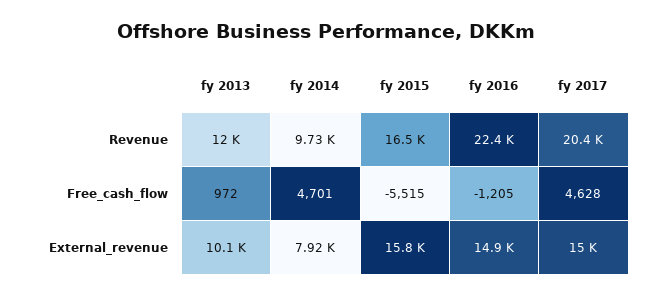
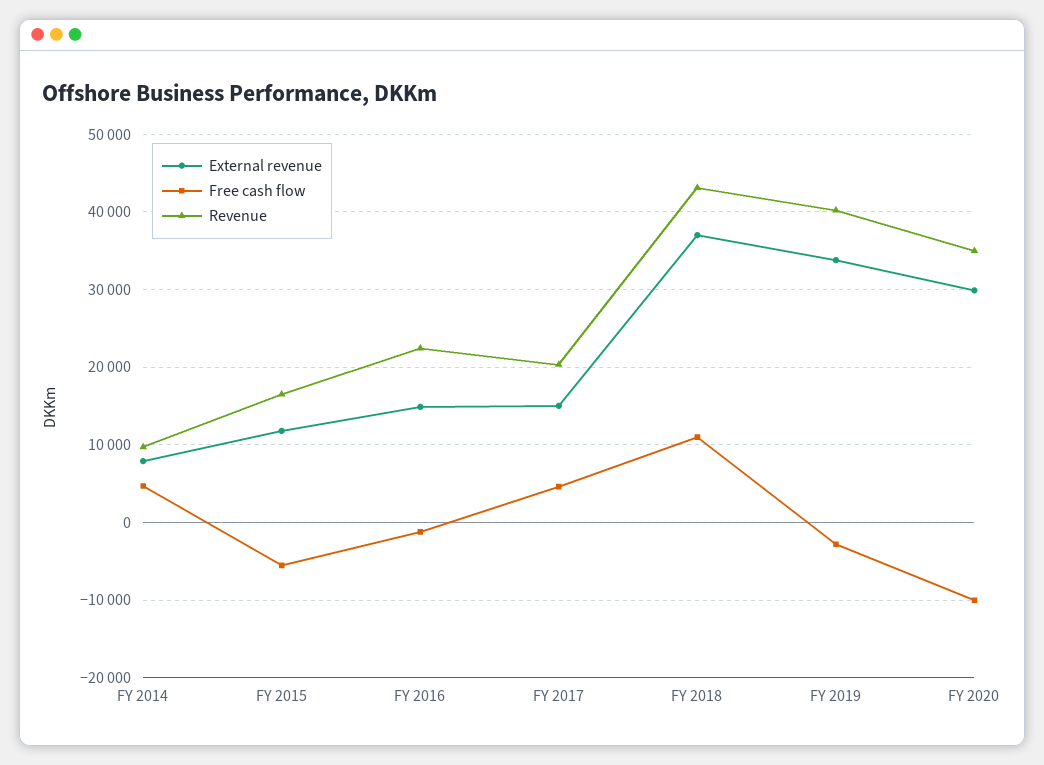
Revenue, fy 2013: 12000 -> none
Free_cash_flow, fy 2013: 972 -> none
External_revenue, fy 2013: 10100 -> none
External_revenue, fy 2015: 15800 -> 12000
External_revenue, FY 2018: none -> 37000
Free_cash_flow, FY 2018: none -> 11000
Revenue, FY 2018: none -> 43000
External_revenue, FY 2019: none -> 34000
Free_cash_flow, FY 2019: none -> -3000
Revenue, FY 2019: none -> 40000
External_revenue, FY 2020: none -> 30000
Free_cash_flow, FY 2020: none -> -10000
Revenue, FY 2020: none -> 35000

